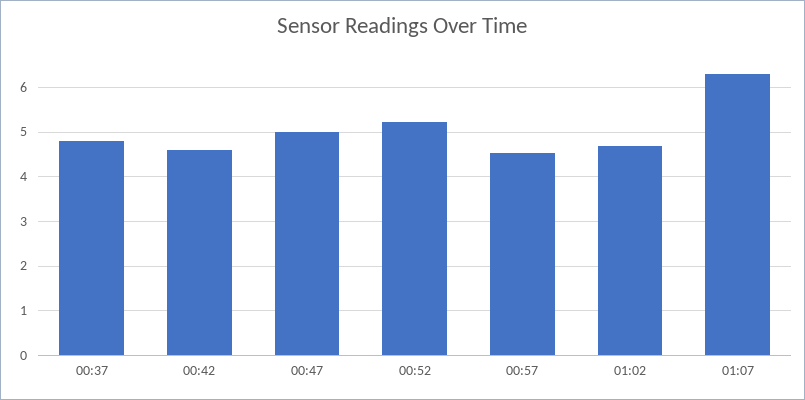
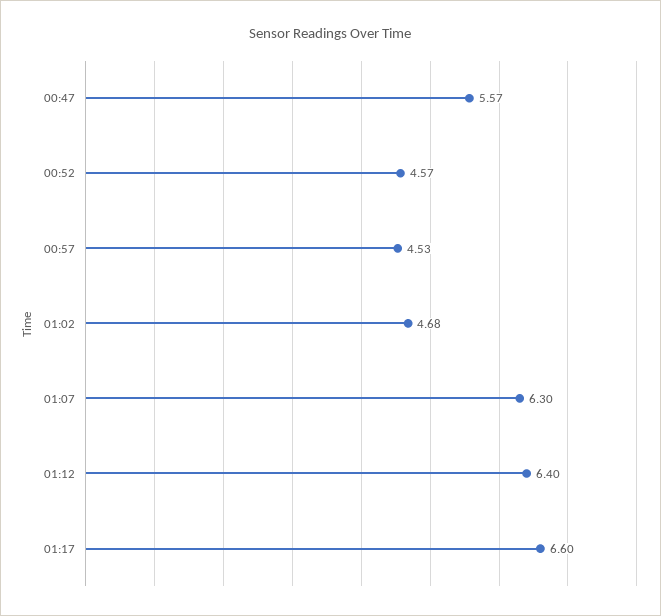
00:37: 4.8 -> none
00:42: 4.6 -> none
00:47: 5 -> 5.57
00:52: 5.2 -> 4.57
01:12: none -> 6.4
01:17: none -> 6.6

